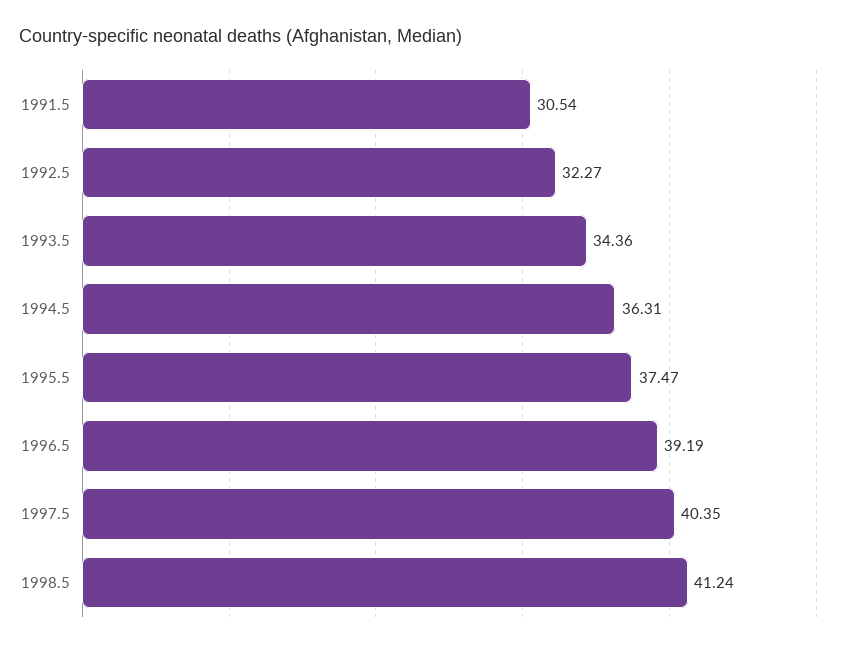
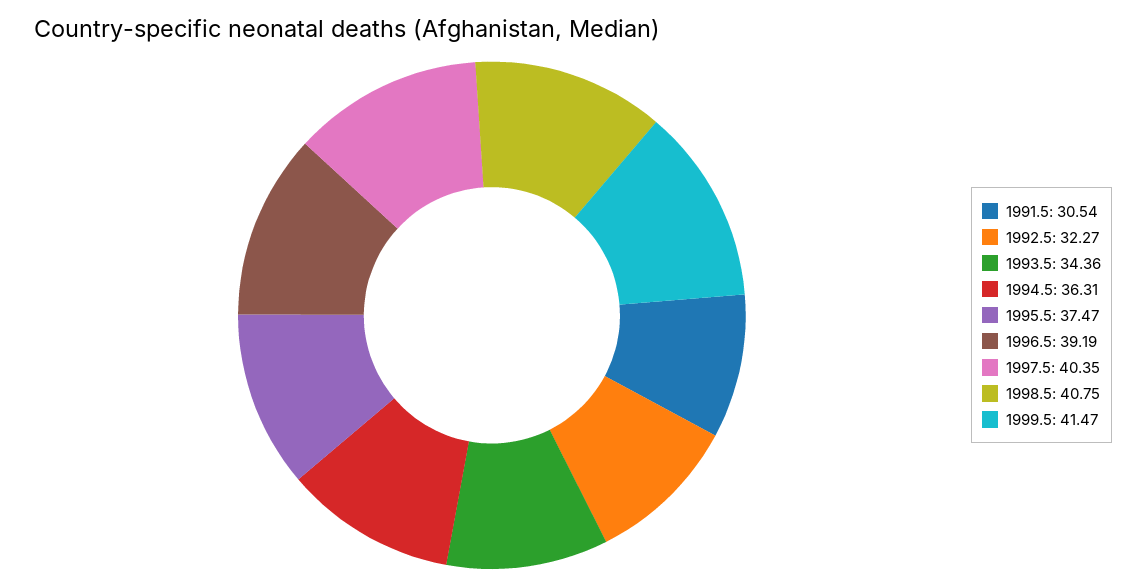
1998.5: 41.24 -> 40.75
1999.5: none -> 41.47

